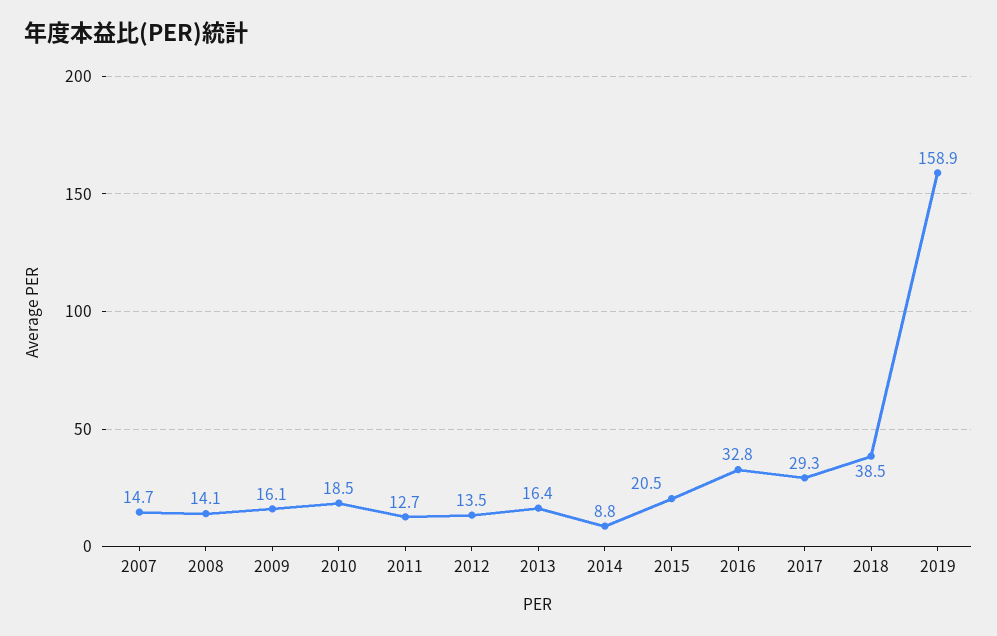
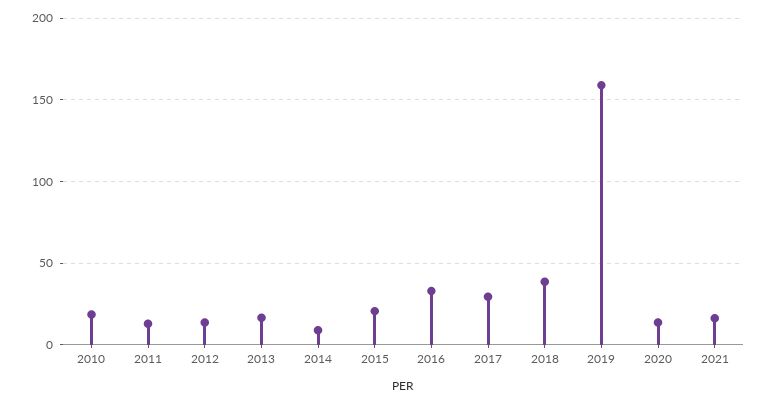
2007: 14.7 -> none
2008: 14.1 -> none
2009: 16.1 -> none
2020: none -> 15
2021: none -> 15

